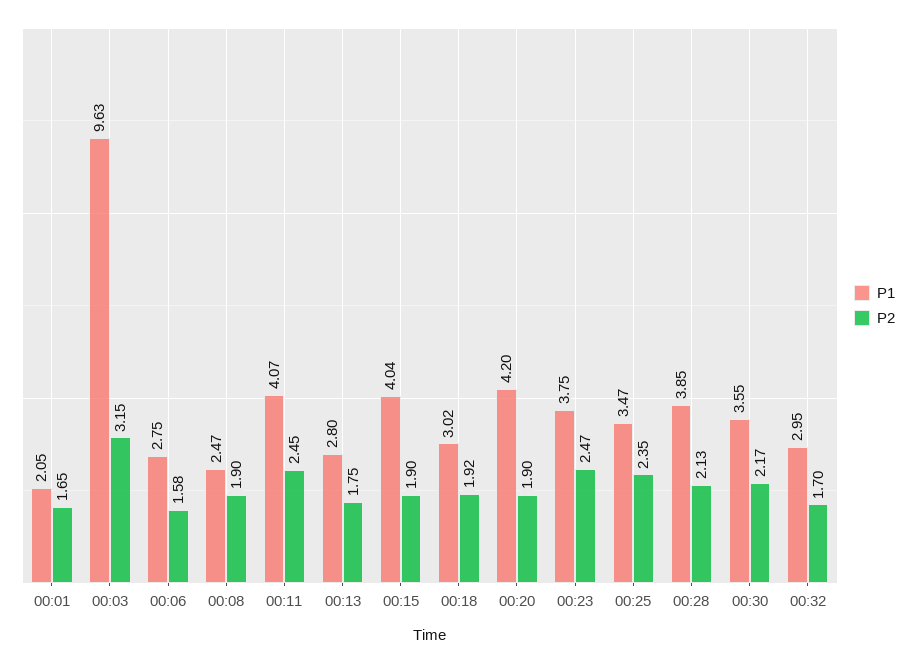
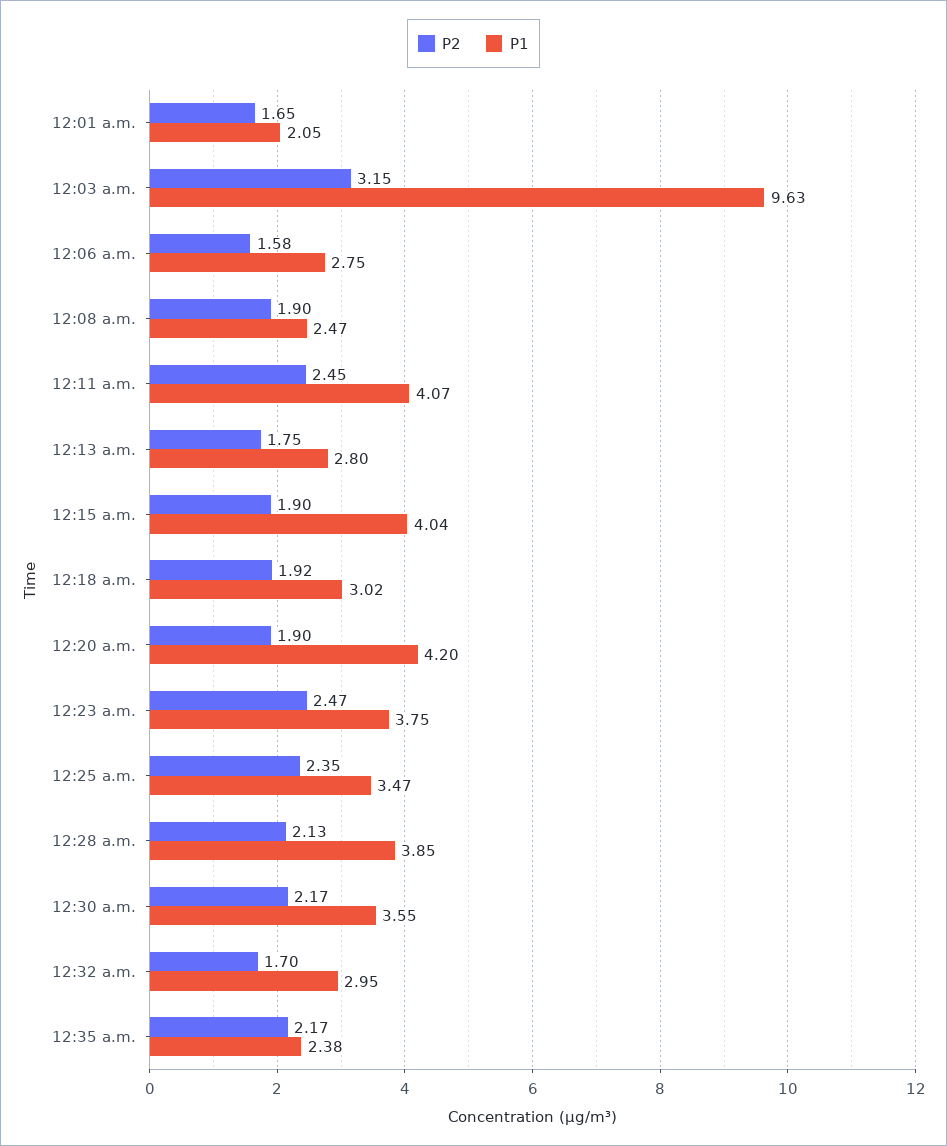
P2, 12:35 a.m.: none -> 2.17
P1, 12:35 a.m.: none -> 2.38

